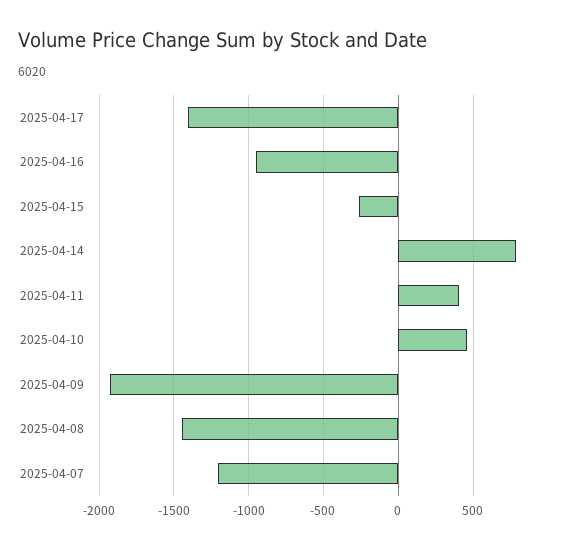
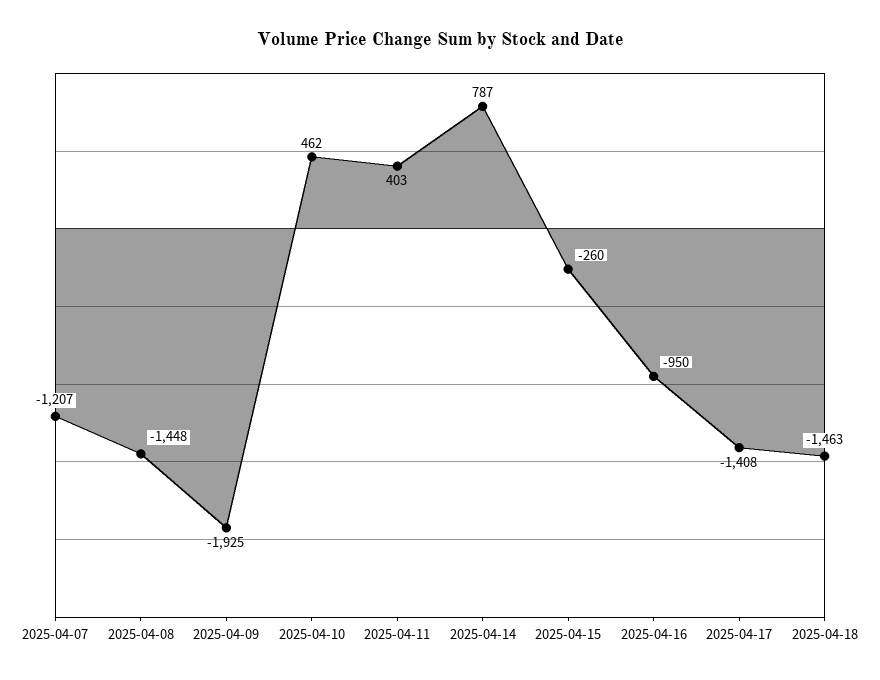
2025-04-18: none -> -1463

